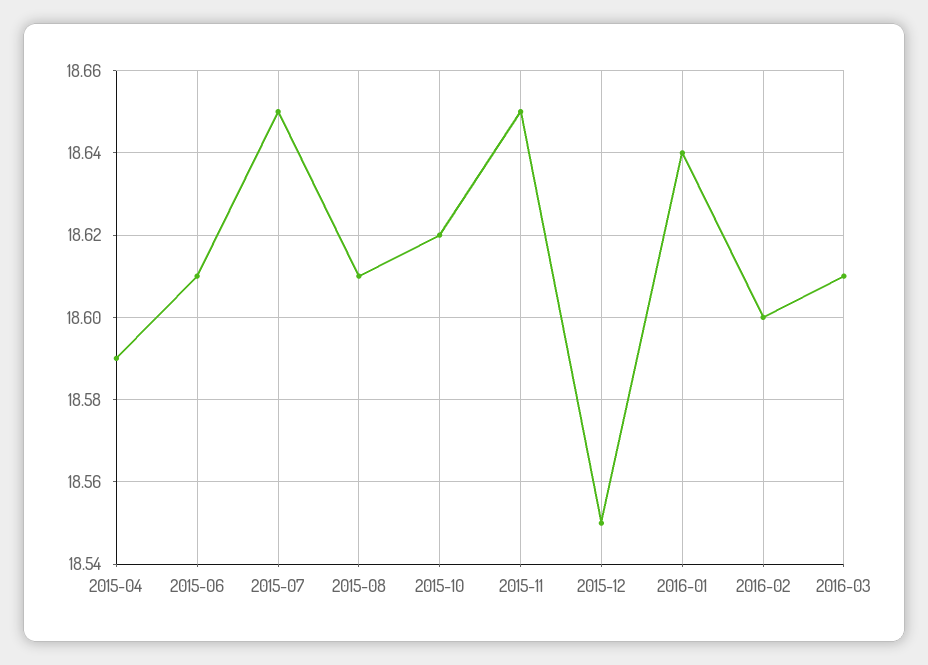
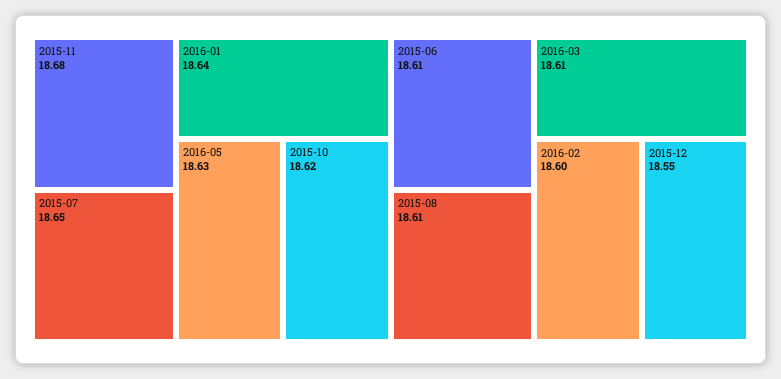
2015-04: 18.59 -> none
2015-11: 18.65 -> 18.68
2016-05: none -> 18.63

